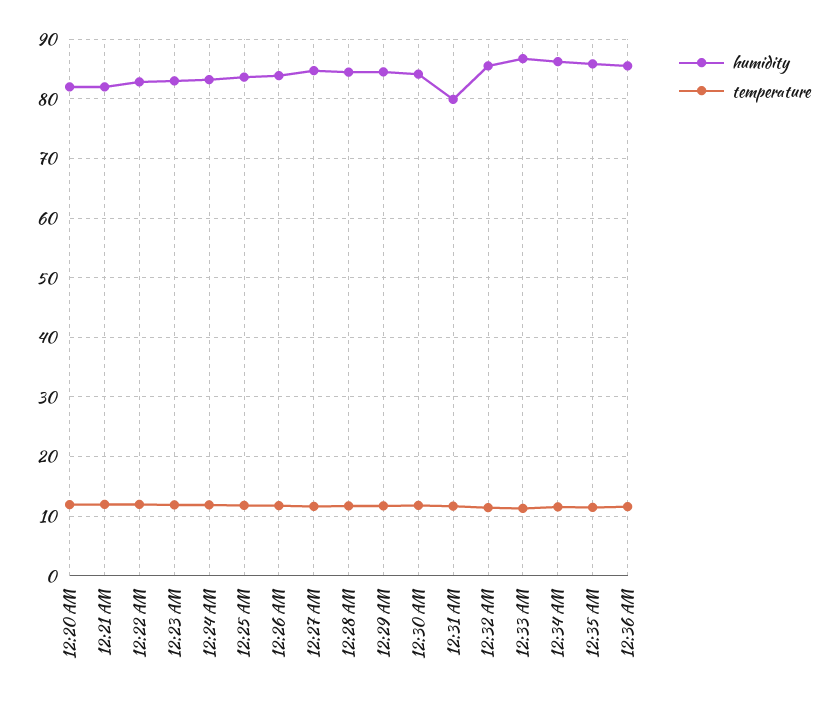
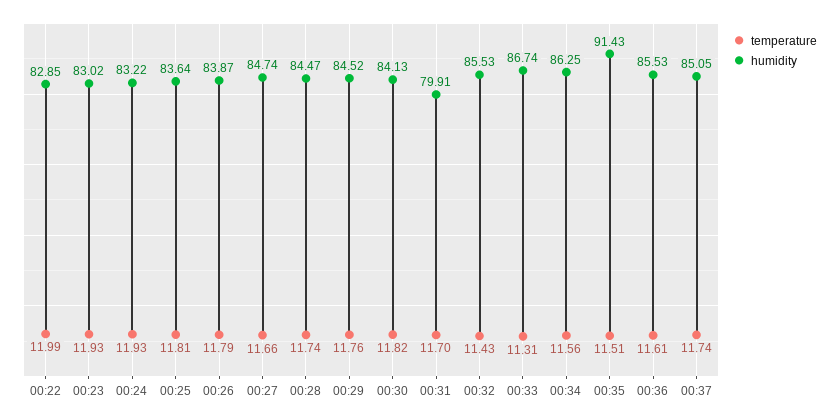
humidity, 12:20 AM: 82 -> none
temperature, 12:20 AM: 12 -> none
humidity, 12:21 AM: 82 -> none
temperature, 12:21 AM: 12 -> none
humidity, 12:35 AM: 86 -> 91.43
temperature, 00:37: none -> 11.74
humidity, 00:37: none -> 85.05

